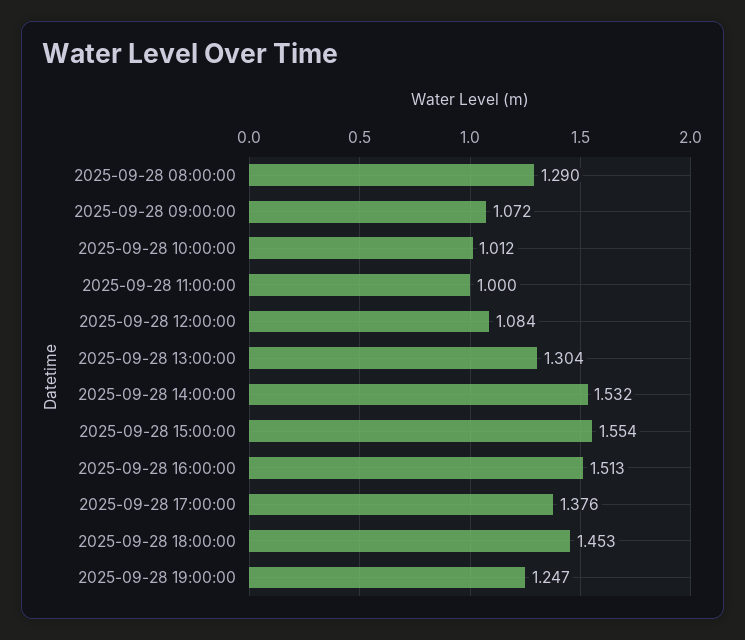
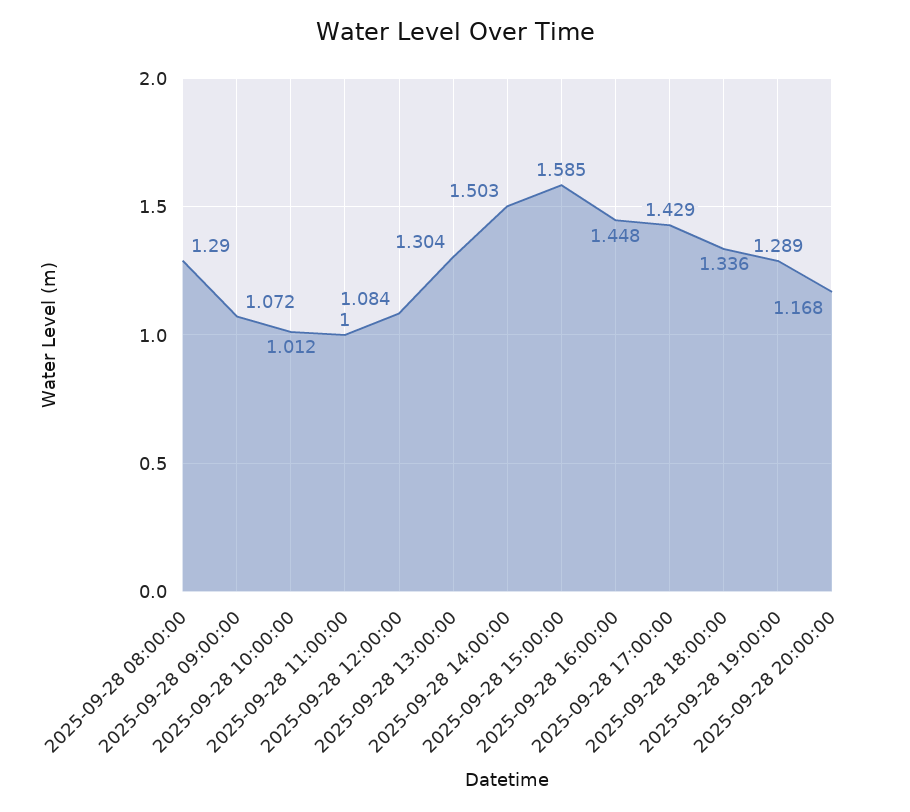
2025-09-28 14:00:00: 1.532 -> 1.503
2025-09-28 15:00:00: 1.554 -> 1.585
2025-09-28 16:00:00: 1.513 -> 1.448
2025-09-28 17:00:00: 1.376 -> 1.429
2025-09-28 18:00:00: 1.453 -> 1.336
2025-09-28 19:00:00: 1.247 -> 1.289
2025-09-28 20:00:00: none -> 1.168

